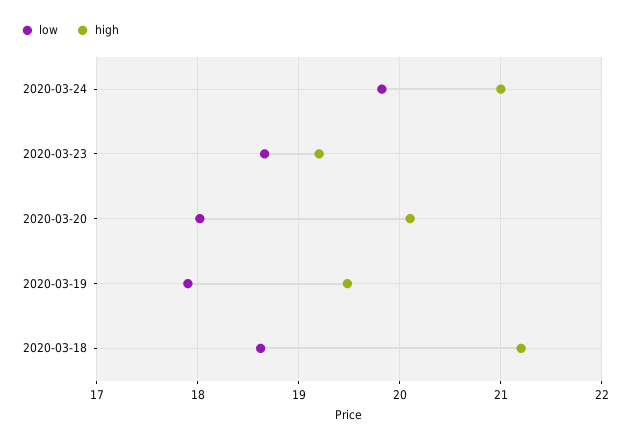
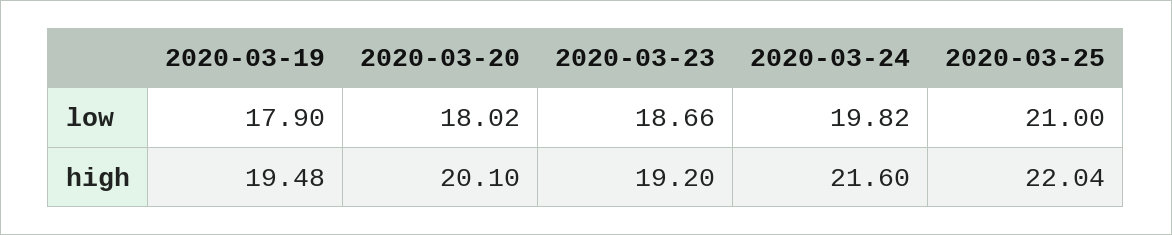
high, 2020-03-24: 21 -> 21.6
low, 2020-03-18: 18.6 -> none
high, 2020-03-18: 21.2 -> none
low, 2020-03-25: none -> 21
high, 2020-03-25: none -> 22.04

